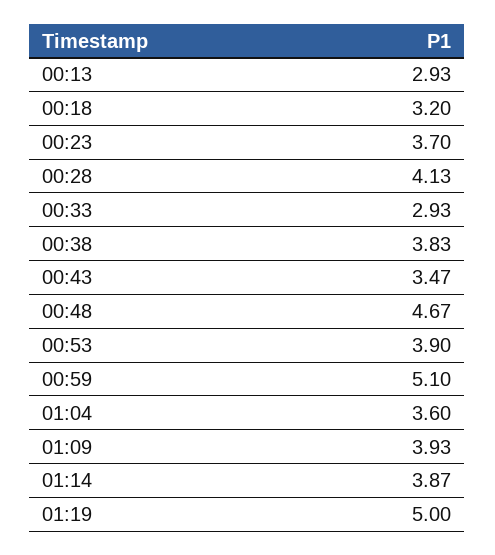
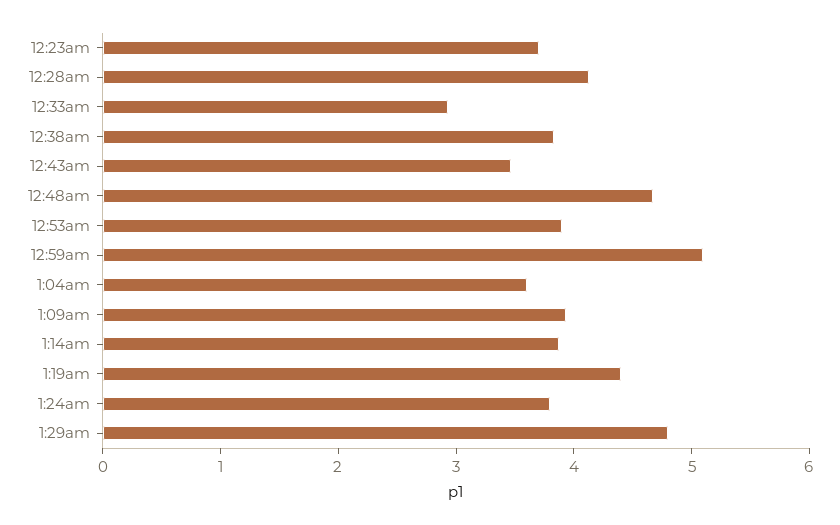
00:13: 2.93 -> none
00:18: 3.2 -> none
01:19: 5 -> 4.4
1:24am: none -> 3.8
1:29am: none -> 4.8

